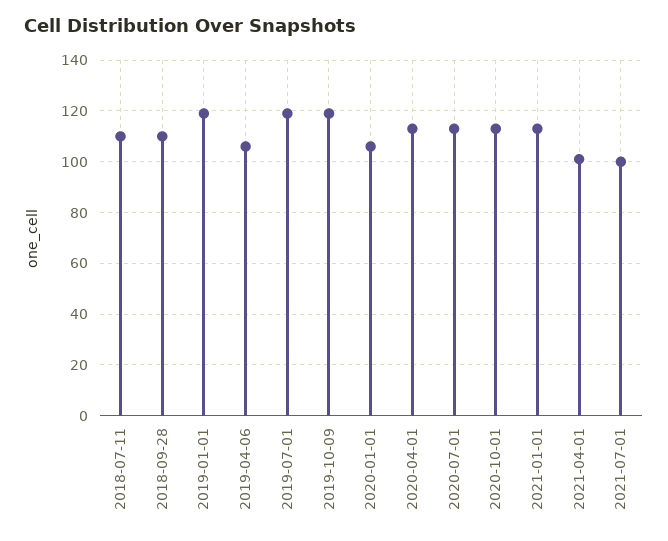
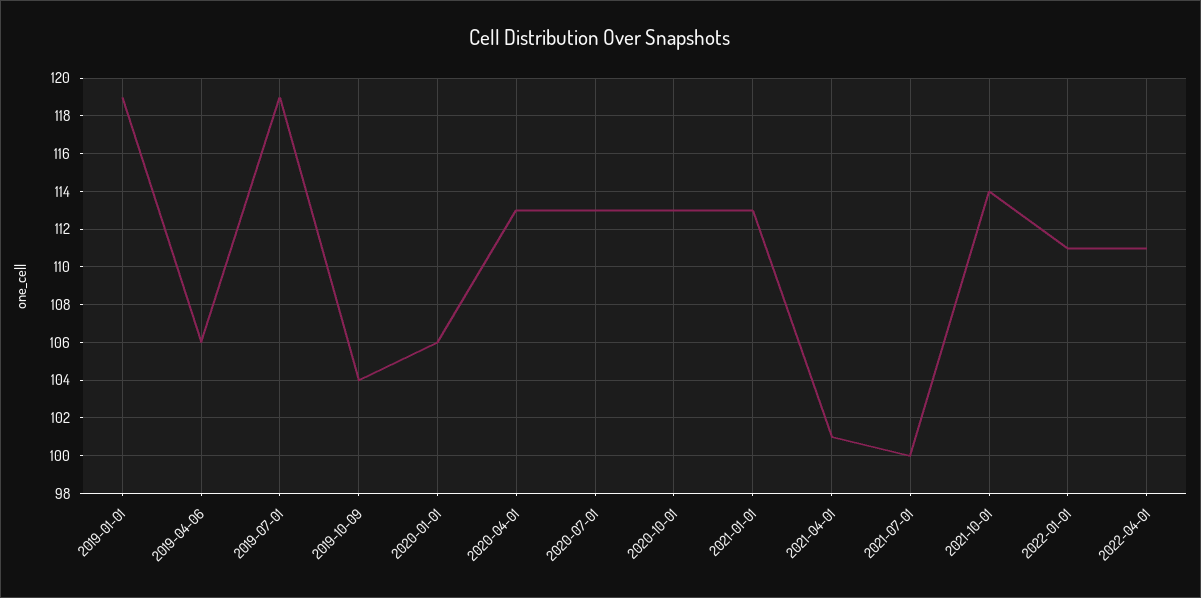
2018-07-11: 110 -> none
2018-09-28: 110 -> none
2019-10-09: 120 -> 104
2021-10-01: none -> 114
2022-01-01: none -> 111
2022-04-01: none -> 111

